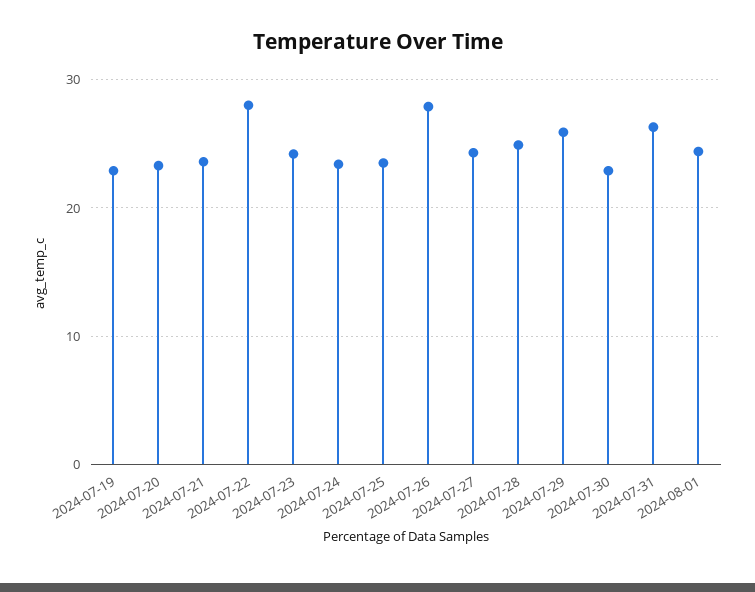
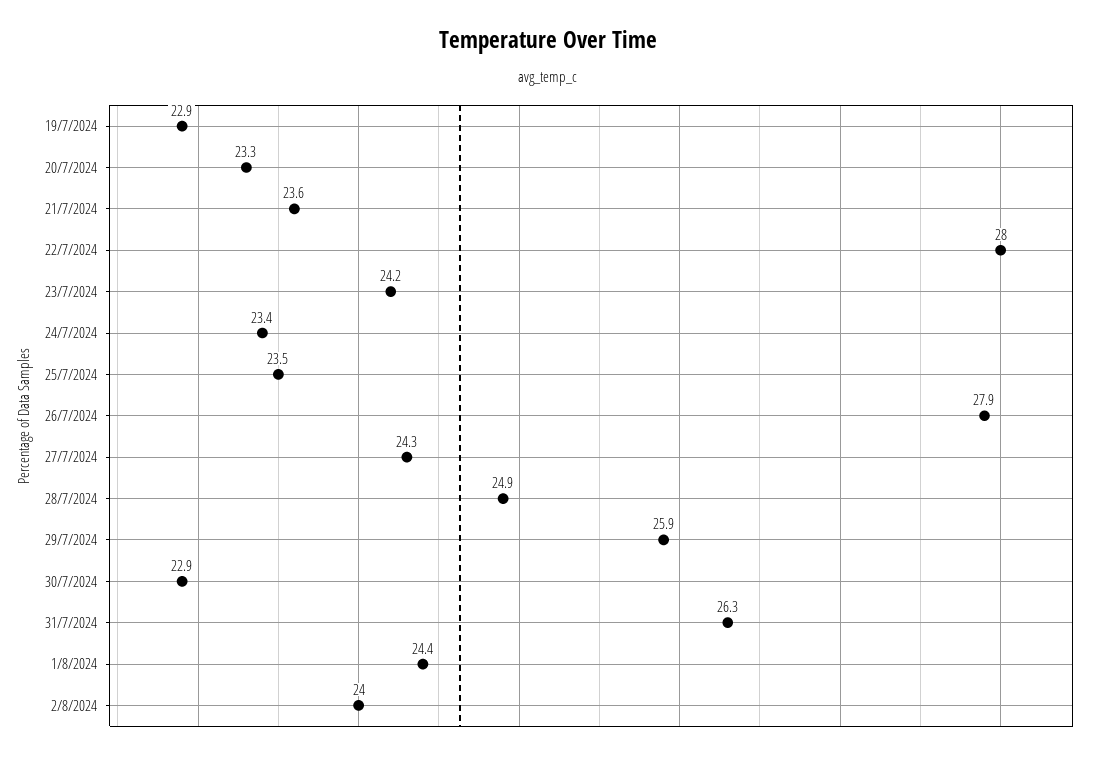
2/8/2024: none -> 24

